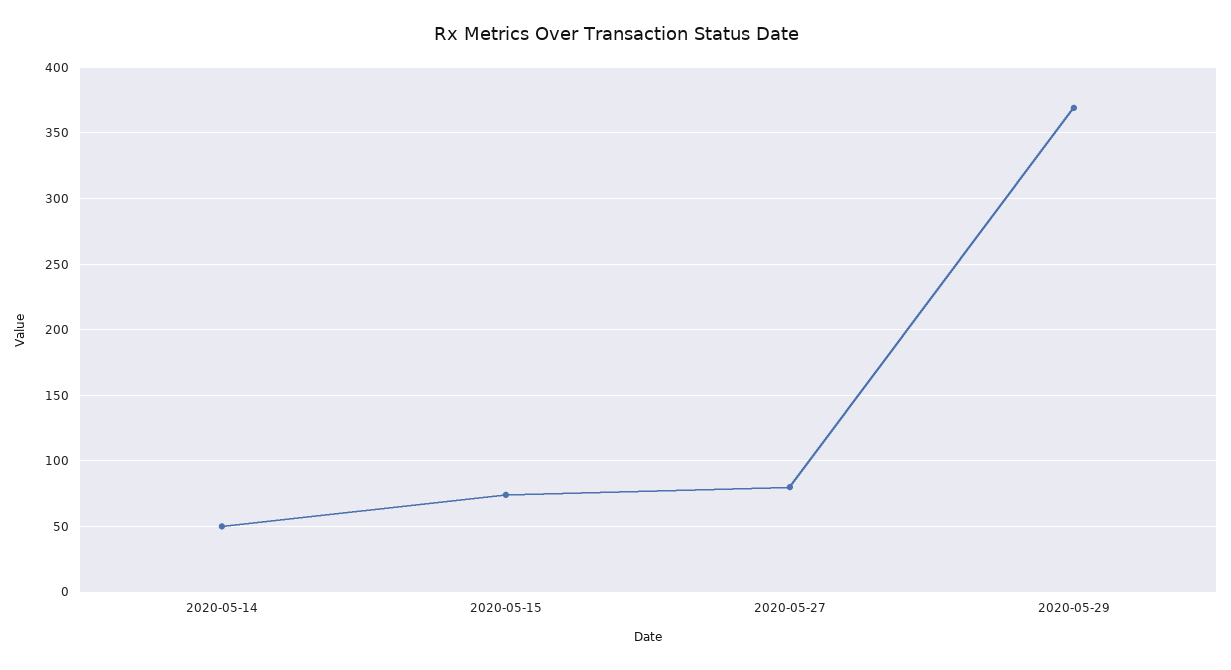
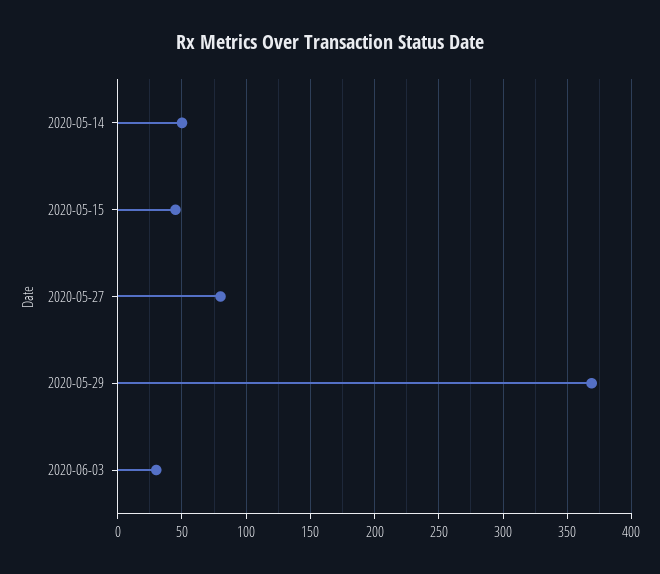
2020-05-15: 75 -> 45
2020-06-03: none -> 30

